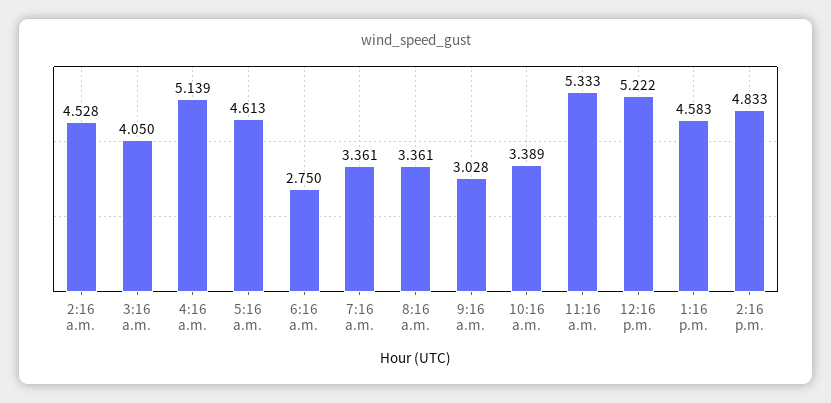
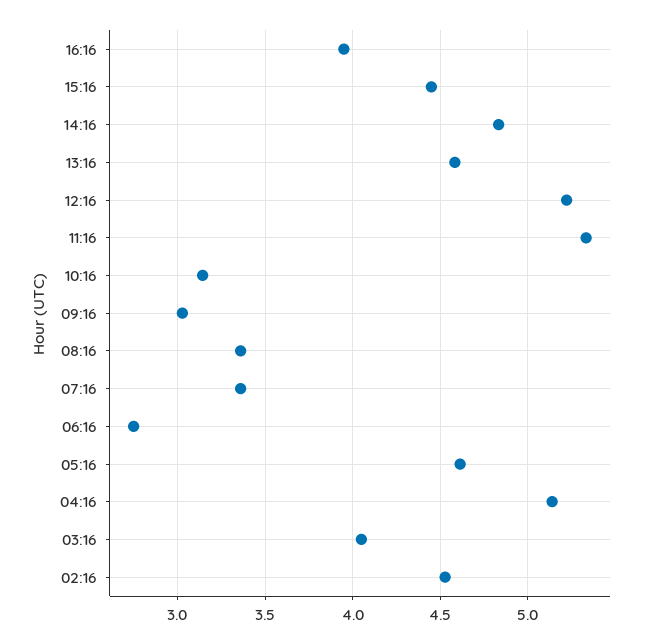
10:16 a.m.: 3.389 -> 3.15
16:16: none -> 3.95
15:16: none -> 4.45

